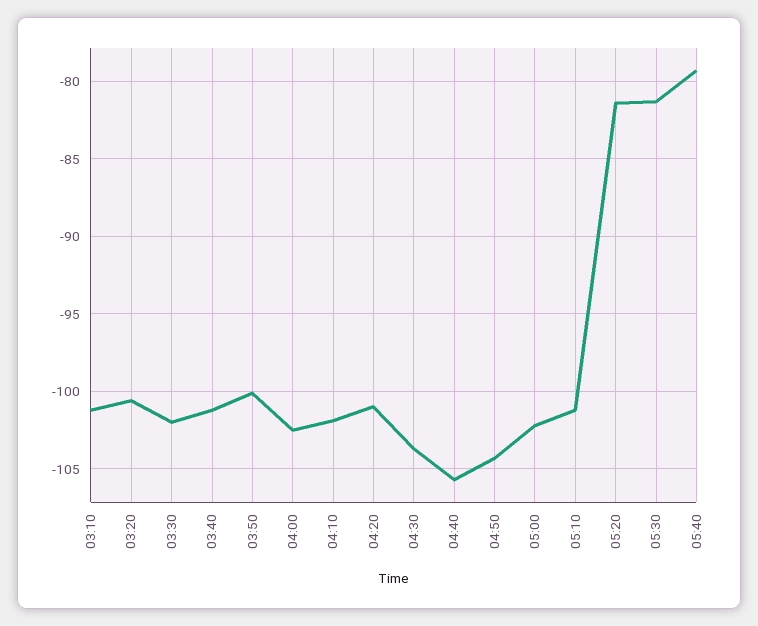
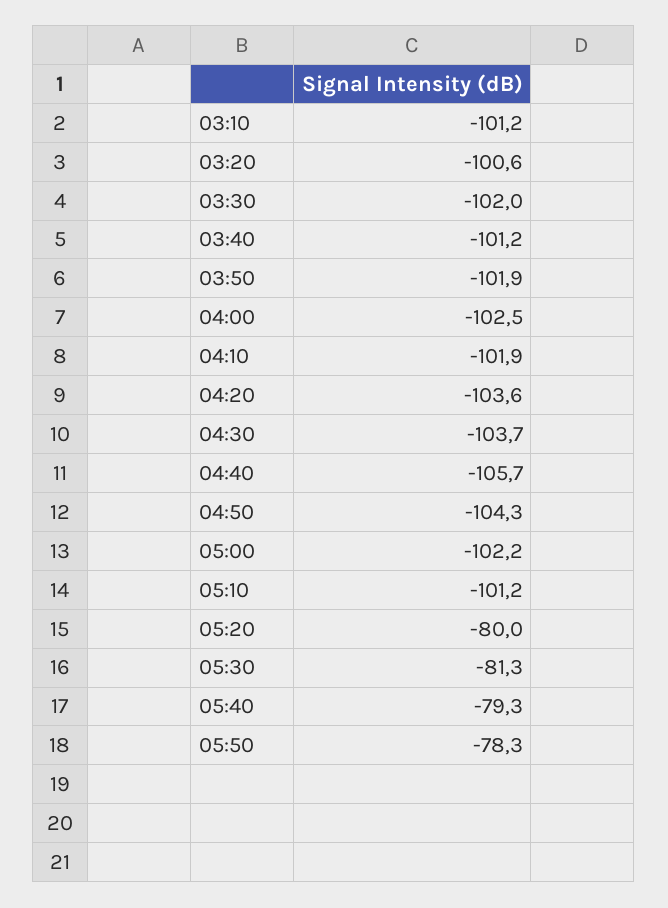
03:50: -100 -> -101.9
04:20: -101 -> -103.6
05:20: -81.5 -> -80
05:50: none -> -78.3

